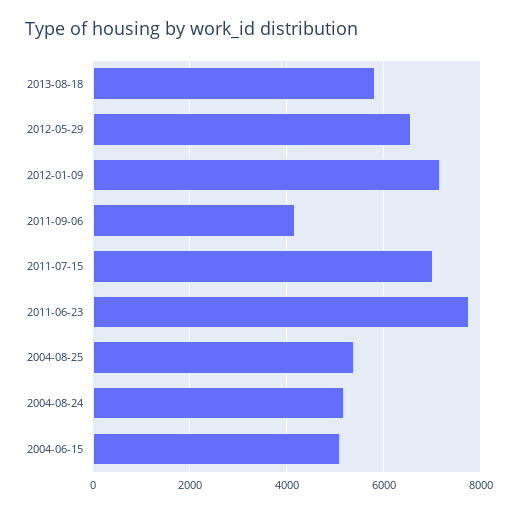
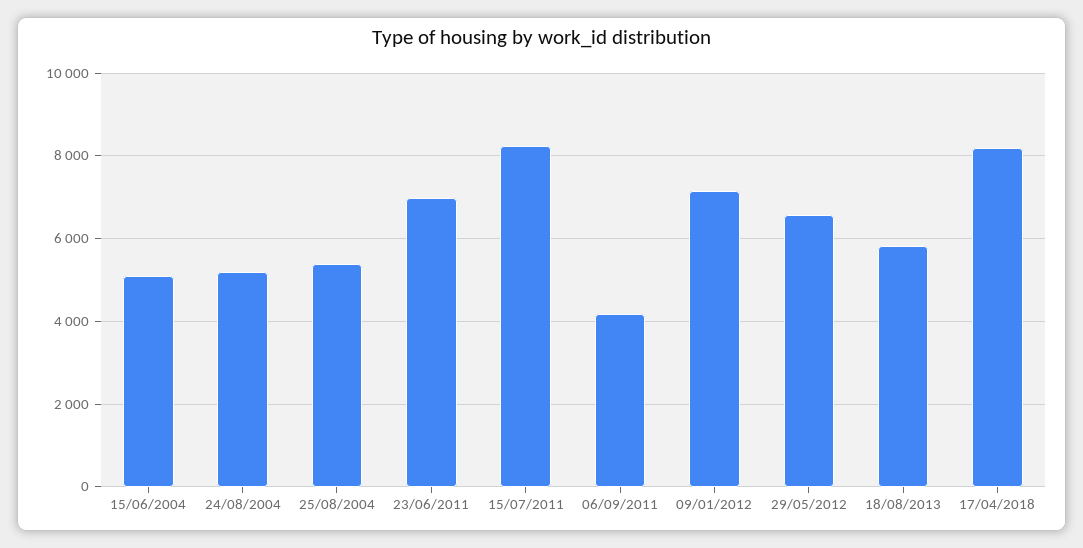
2011-07-15: 7000 -> 8200
2011-06-23: 7800 -> 7000
17/04/2018: none -> 8200

